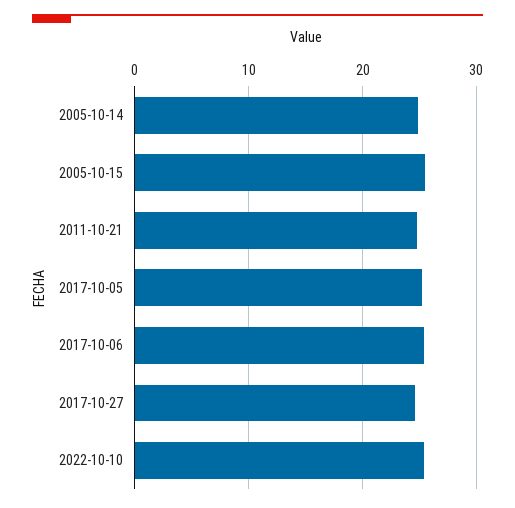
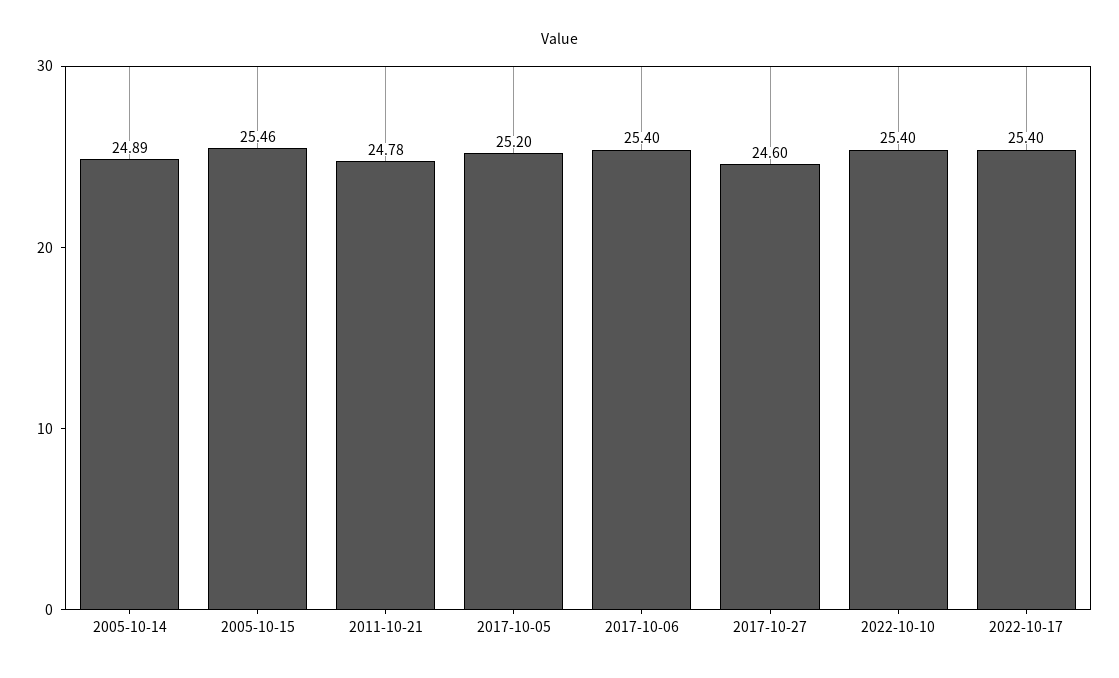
2022-10-17: none -> 25.4

